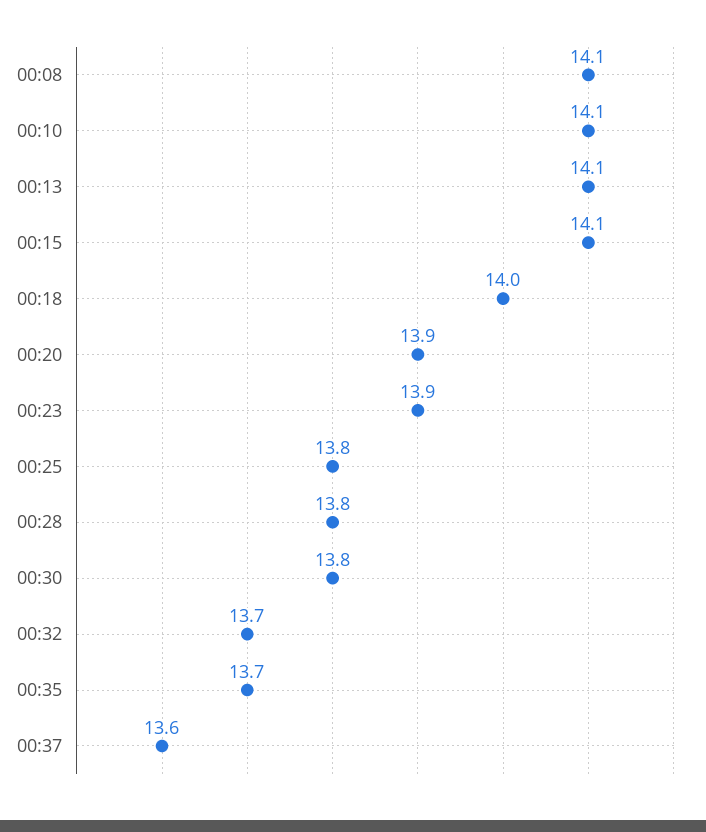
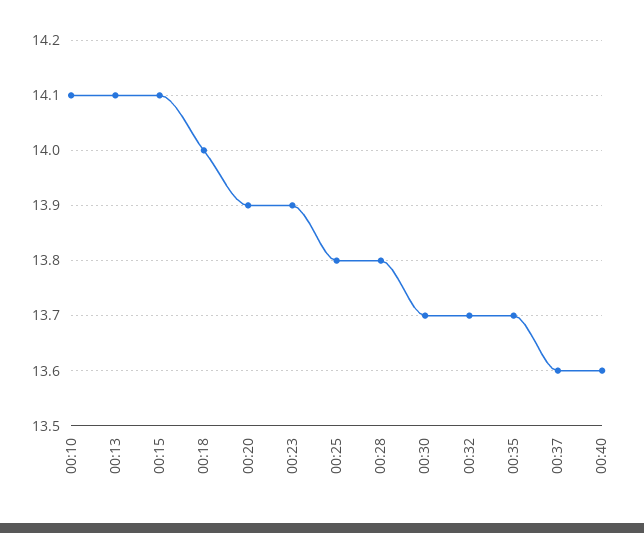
00:08: 14.1 -> none
00:30: 13.8 -> 13.7
00:40: none -> 13.6

